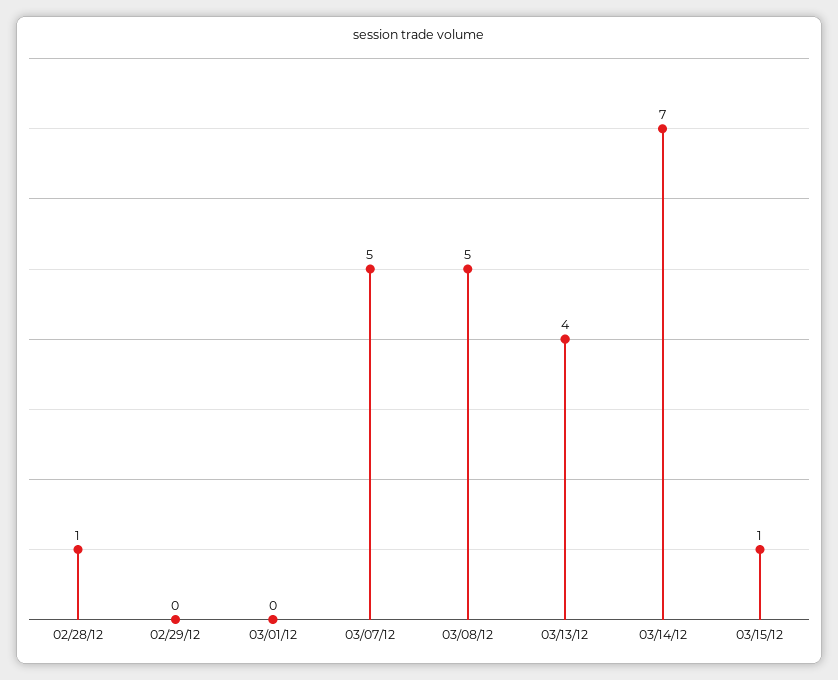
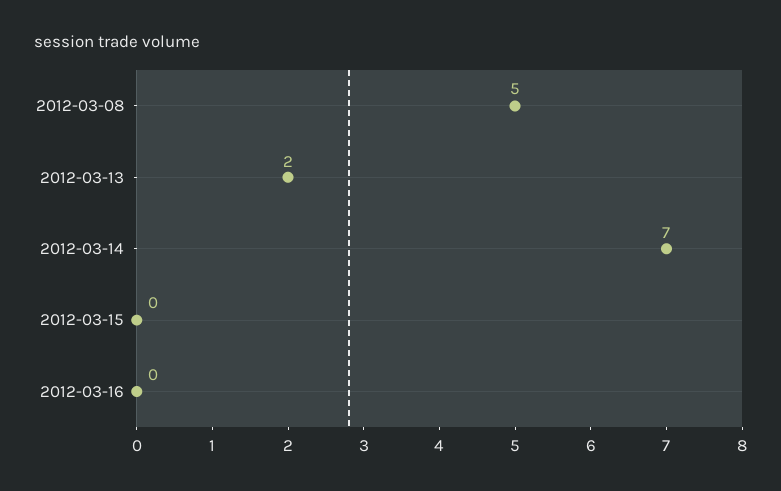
02/28/12: 1 -> none
02/29/12: 0 -> none
03/01/12: 0 -> none
03/07/12: 5 -> none
03/13/12: 4 -> 2
03/15/12: 1 -> 0
2012-03-16: none -> 0

